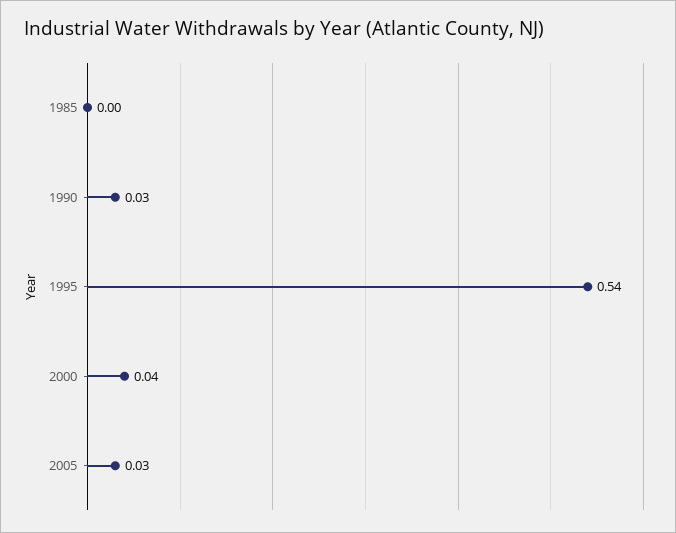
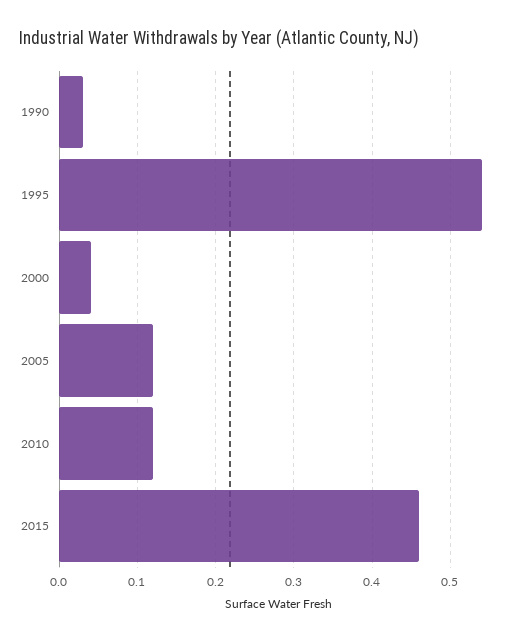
1985: 0 -> none
2005: 0.03 -> 0.12
2010: none -> 0.12
2015: none -> 0.46

